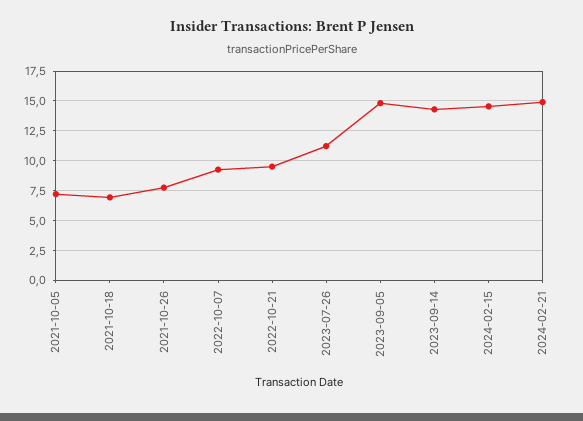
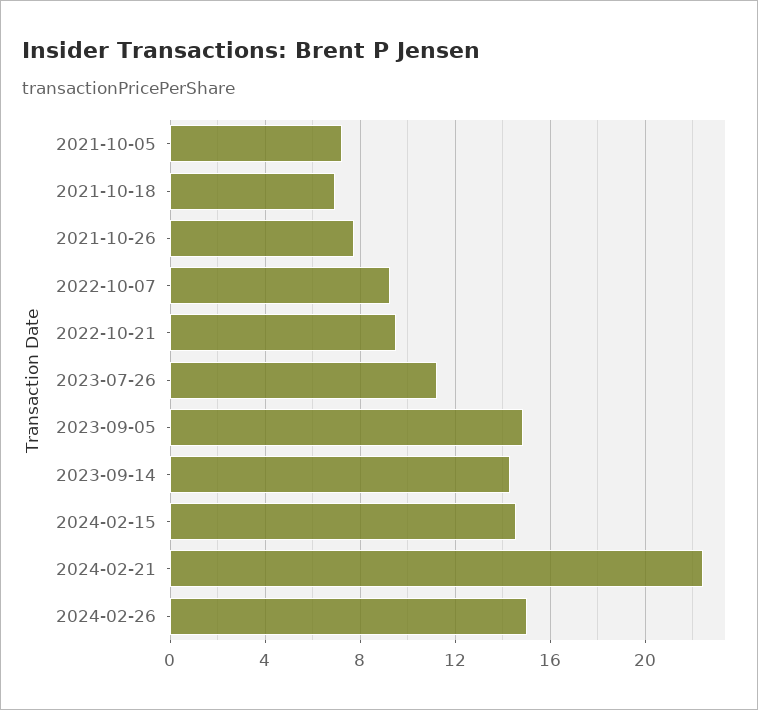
2024-02-21: 15 -> 22.5
2024-02-26: none -> 15

